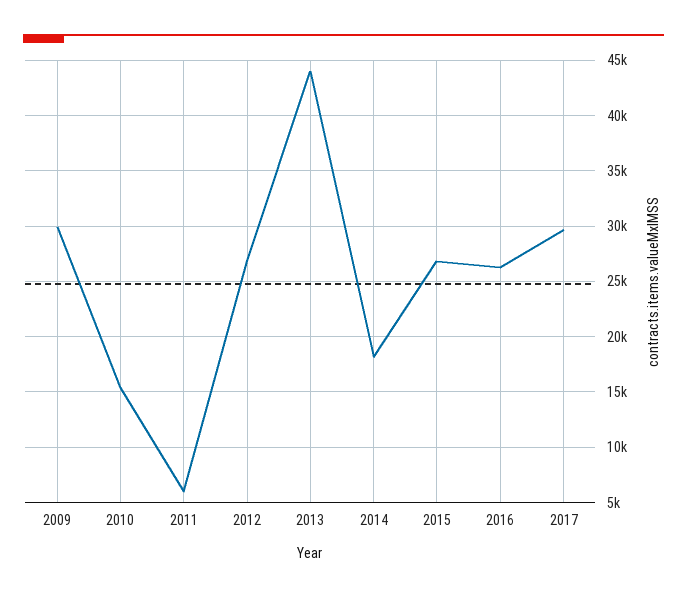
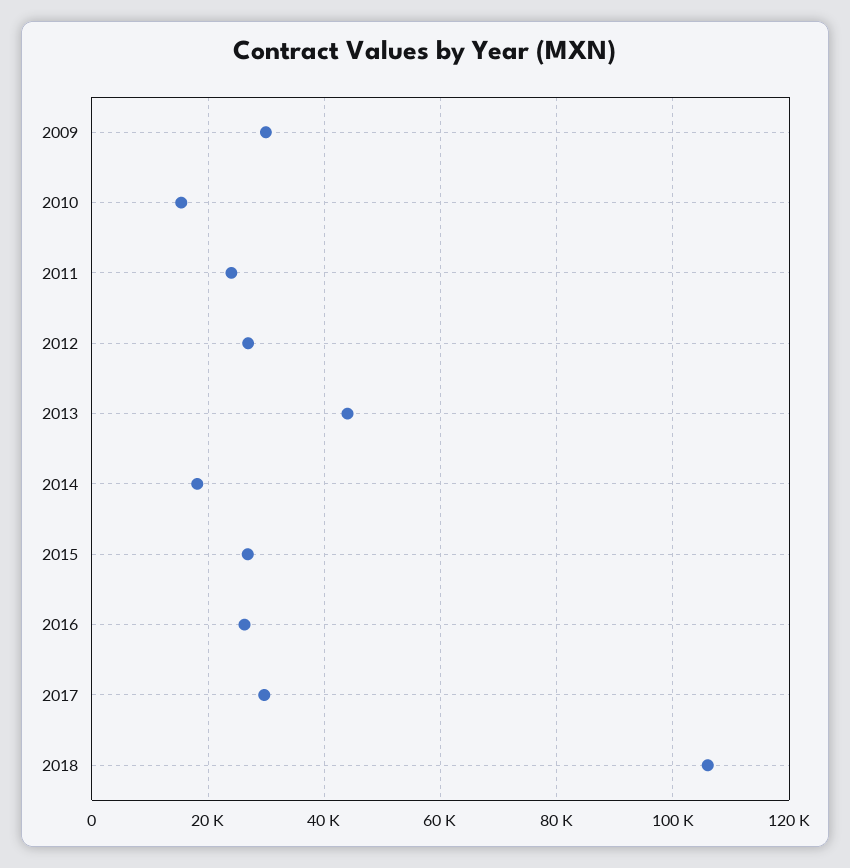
2011: 6000 -> 24000
2018: none -> 106000

